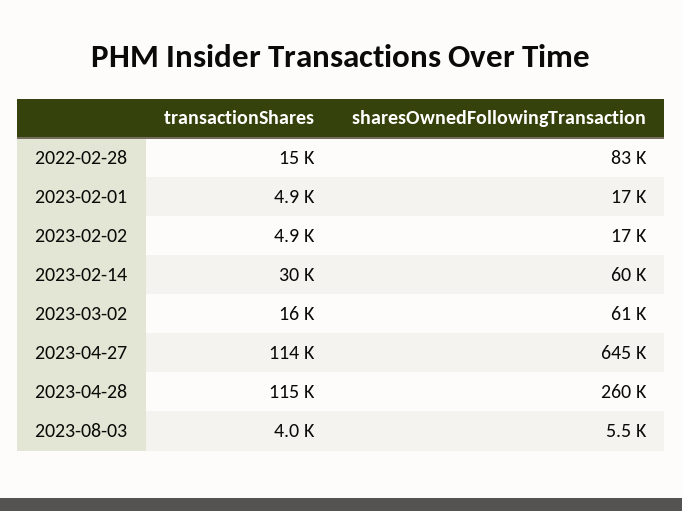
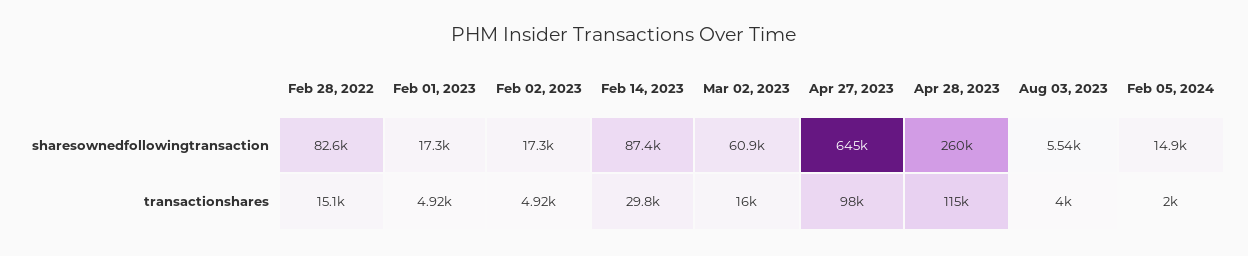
sharesOwnedFollowingTransaction, 2023-02-14: 60000 -> 87400
transactionShares, 2023-04-27: 114000 -> 98000
sharesOwnedFollowingTransaction, Feb 05, 2024: none -> 14900
transactionShares, Feb 05, 2024: none -> 2000

